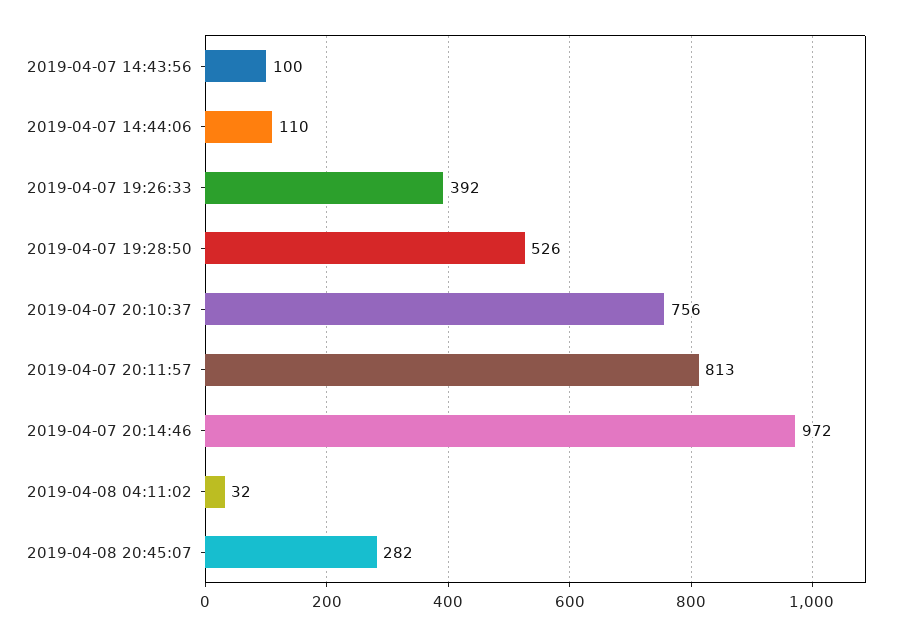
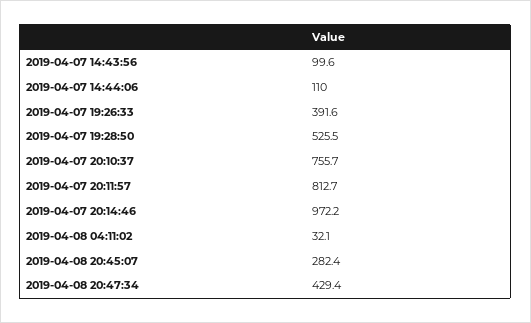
2019-04-08 20:47:34: none -> 429.4

